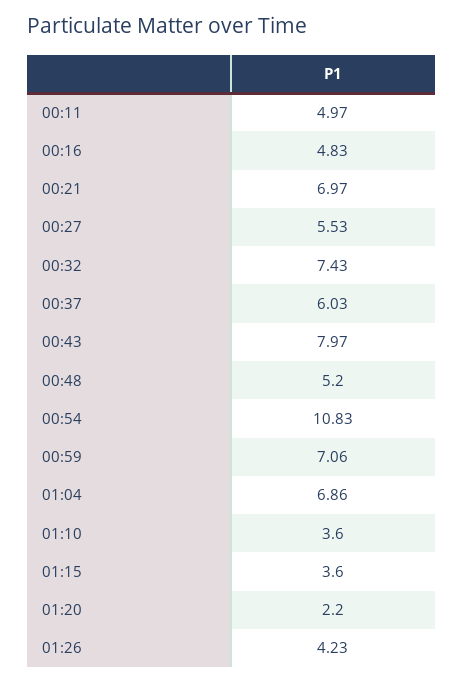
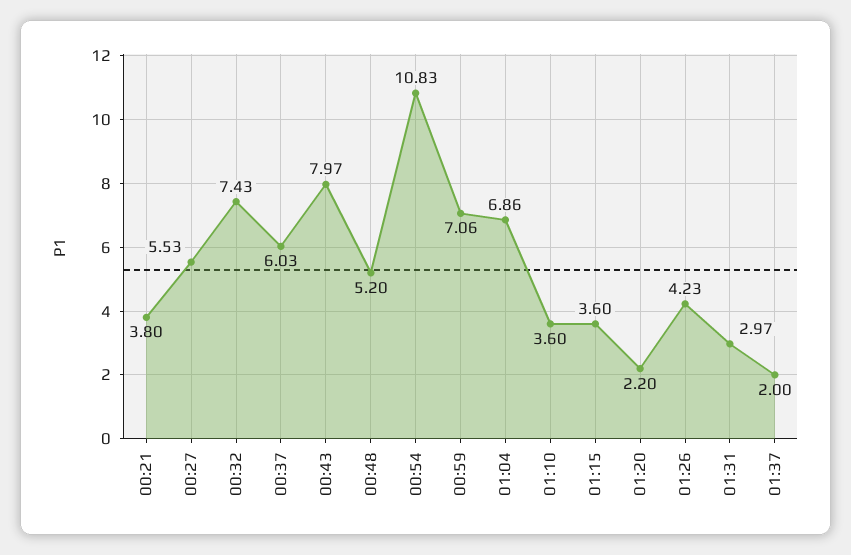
00:11: 4.97 -> none
00:16: 4.83 -> none
00:21: 6.97 -> 3.8
01:31: none -> 2.97
01:37: none -> 2

